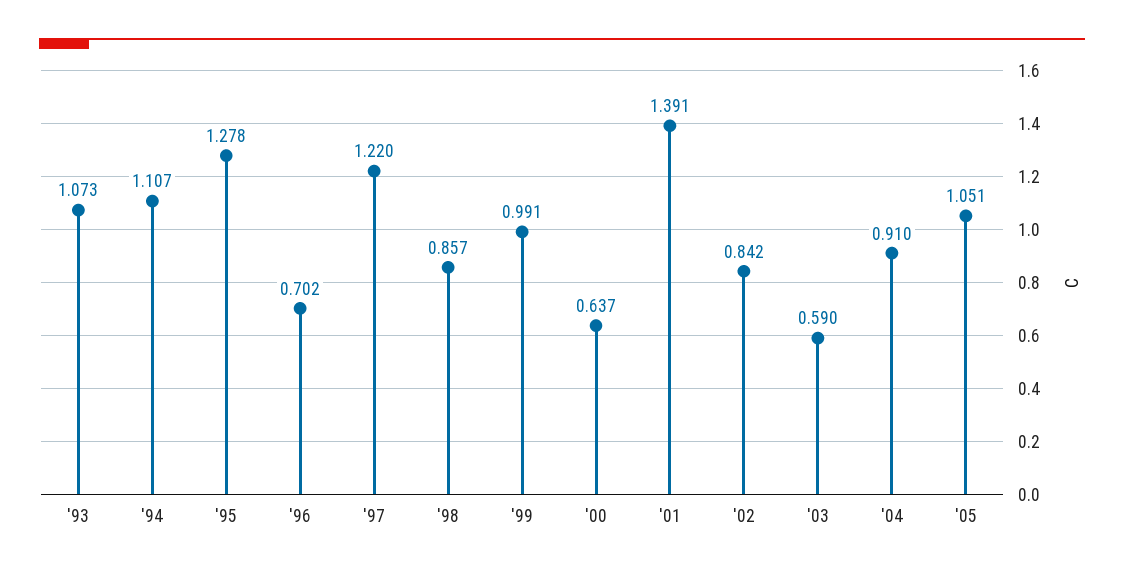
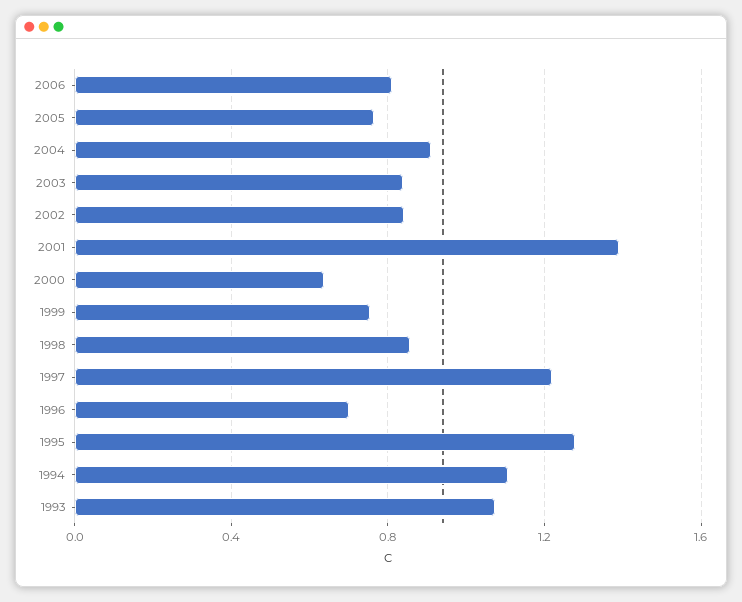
'99: 0.991 -> 0.75
'03: 0.59 -> 0.85
'05: 1.051 -> 0.75
2006: none -> 0.8

